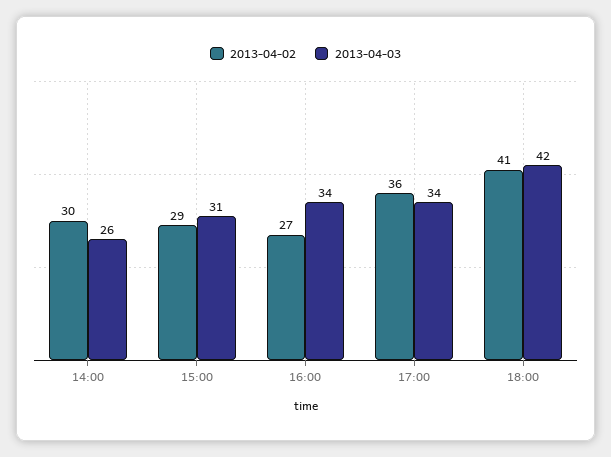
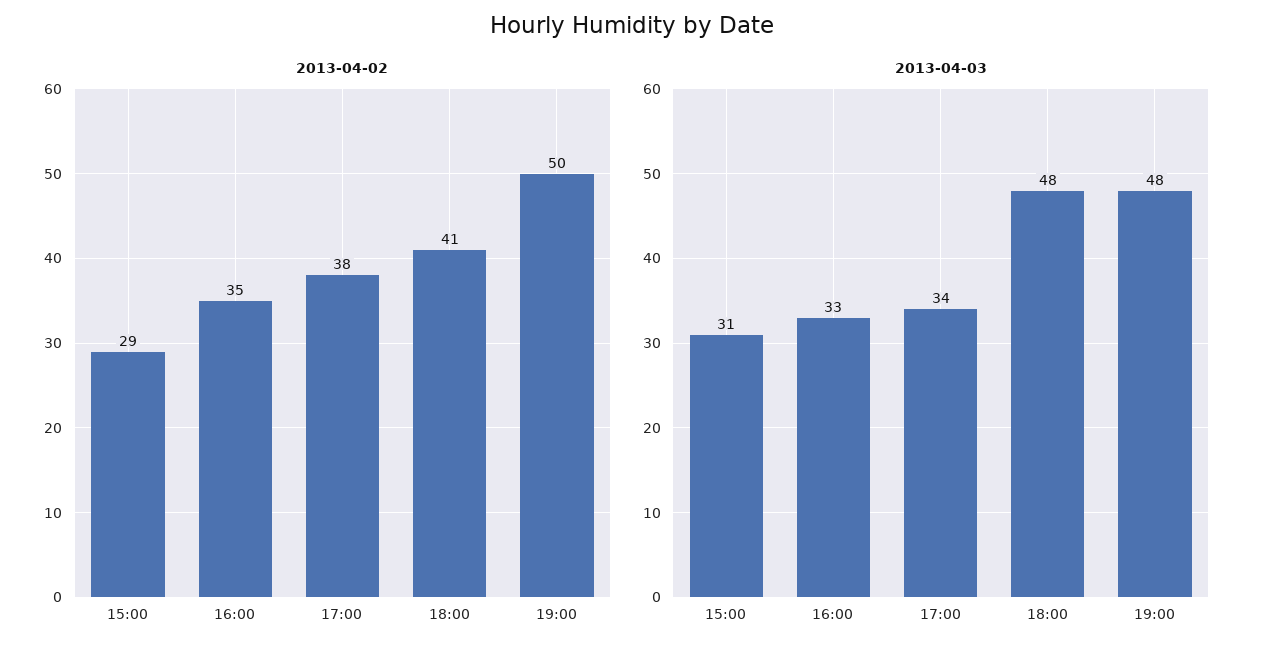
2013-04-02, 14:00: 30 -> none
2013-04-03, 14:00: 26 -> none
2013-04-02, 16:00: 27 -> 35
2013-04-03, 16:00: 34 -> 33
2013-04-02, 17:00: 36 -> 38
2013-04-03, 18:00: 42 -> 48
2013-04-02, 19:00: none -> 50
2013-04-03, 19:00: none -> 48

